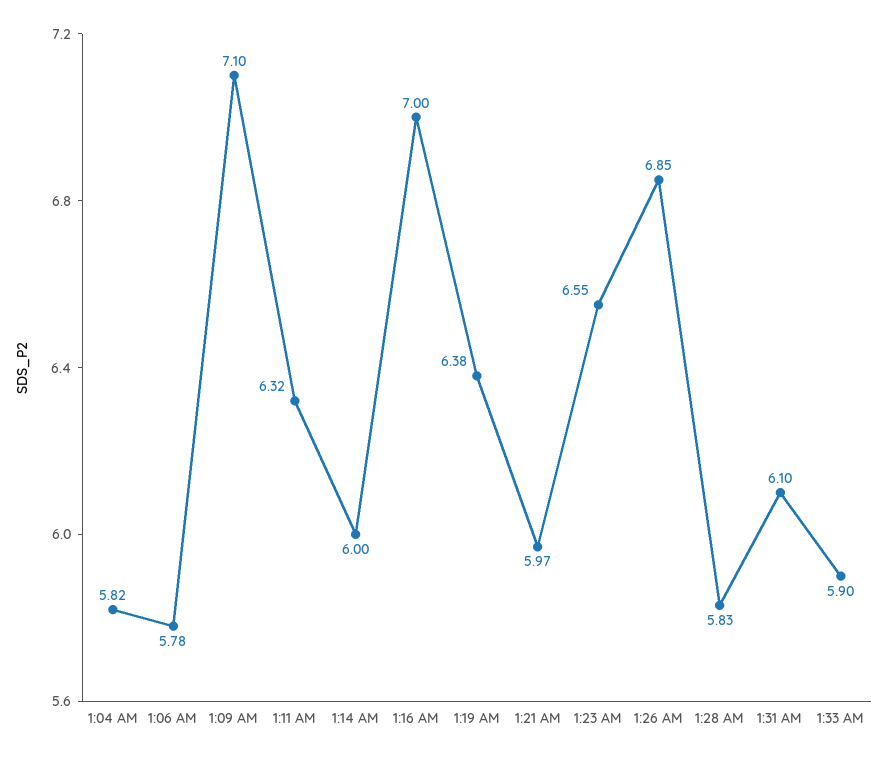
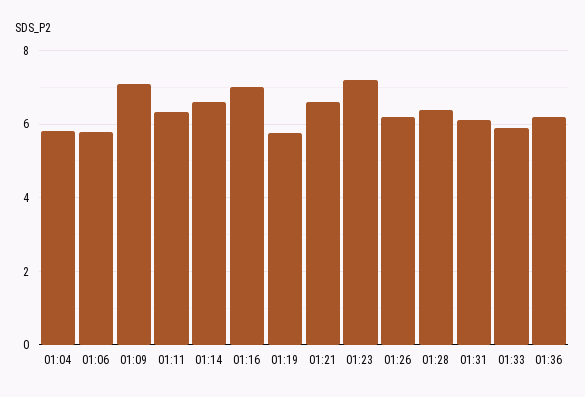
1:14 AM: 6 -> 6.6
1:19 AM: 6.38 -> 5.8
1:21 AM: 5.97 -> 6.6
1:23 AM: 6.55 -> 7.2
1:26 AM: 6.85 -> 6.2
1:28 AM: 5.83 -> 6.4
01:36: none -> 6.2

